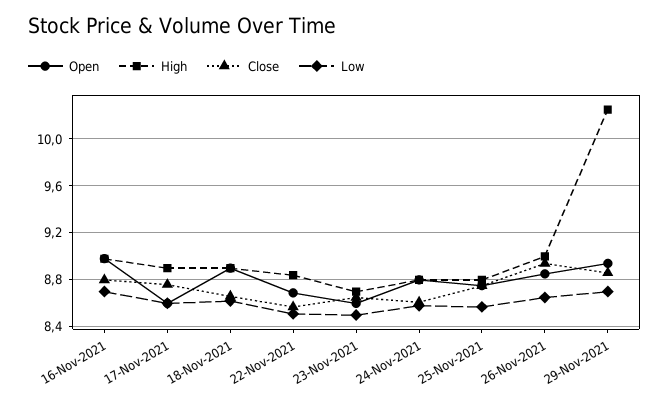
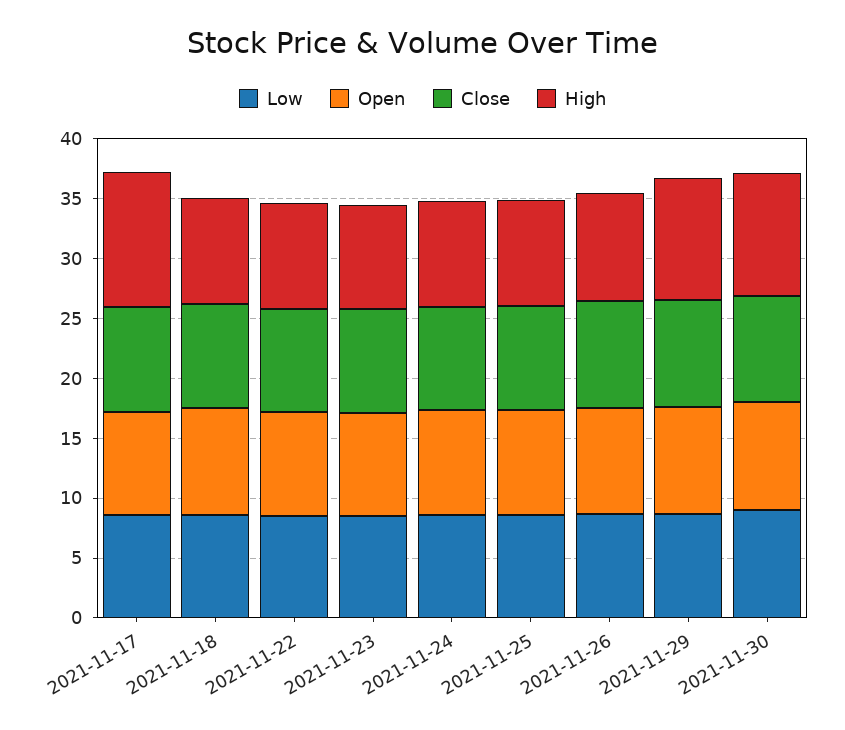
Open, 16-Nov-2021: 9 -> none
High, 16-Nov-2021: 9 -> none
Close, 16-Nov-2021: 8.8 -> none
Low, 16-Nov-2021: 8.7 -> none
High, 17-Nov-2021: 8.9 -> 11
Low, 2021-11-30: none -> 9
Open, 2021-11-30: none -> 9
Close, 2021-11-30: none -> 9
High, 2021-11-30: none -> 10

